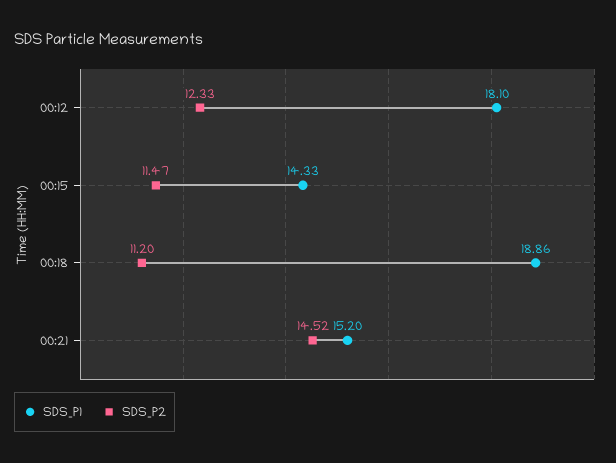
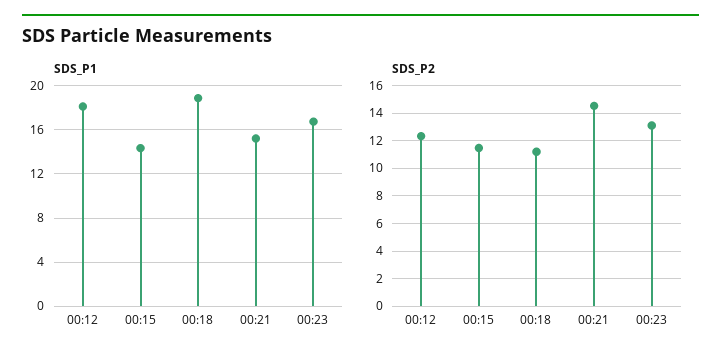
SDS_P1, 00:23: none -> 17
SDS_P2, 00:23: none -> 13

